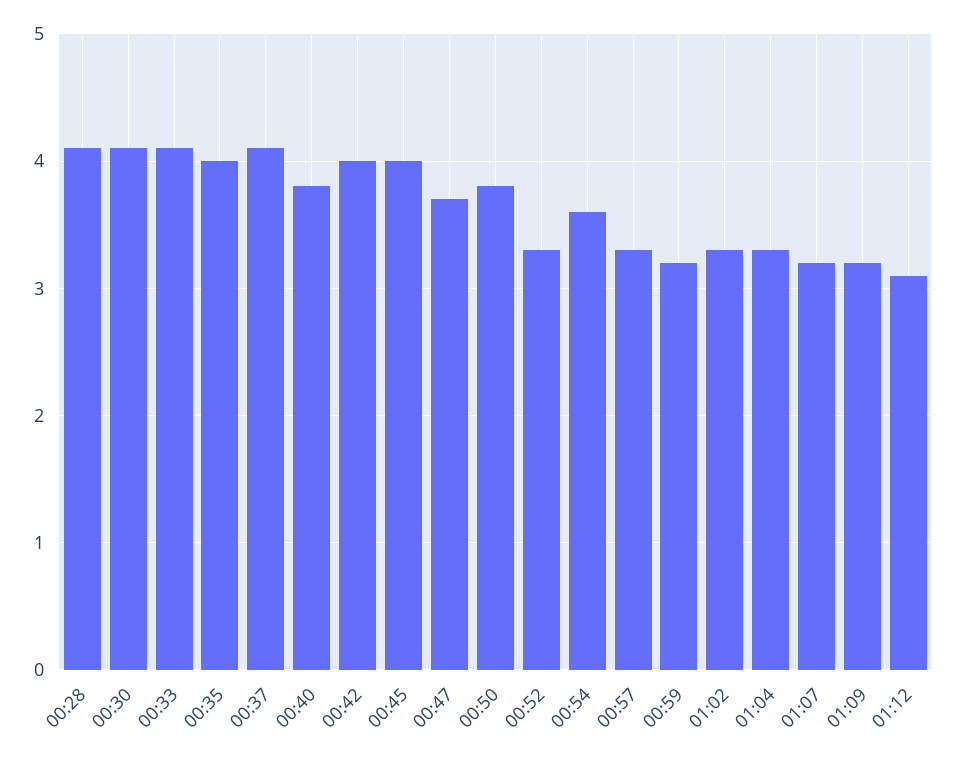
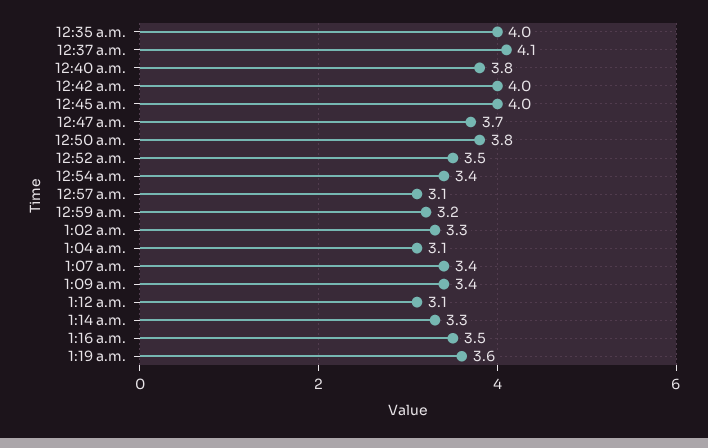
00:28: 4.1 -> none
00:30: 4.1 -> none
00:33: 4.1 -> none
00:52: 3.3 -> 3.5
00:54: 3.6 -> 3.4
00:57: 3.3 -> 3.1
01:04: 3.3 -> 3.1
01:07: 3.2 -> 3.4
01:09: 3.2 -> 3.4
1:14 a.m.: none -> 3.3
1:16 a.m.: none -> 3.5
1:19 a.m.: none -> 3.6

